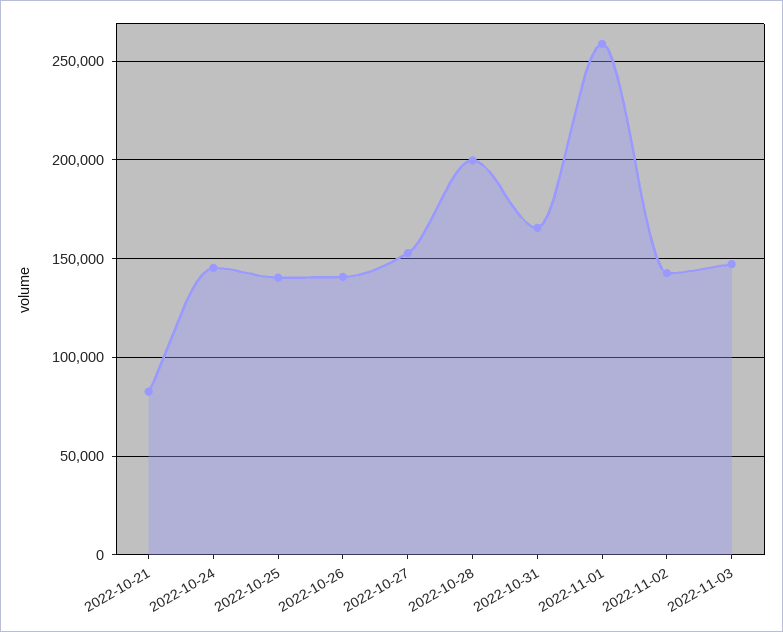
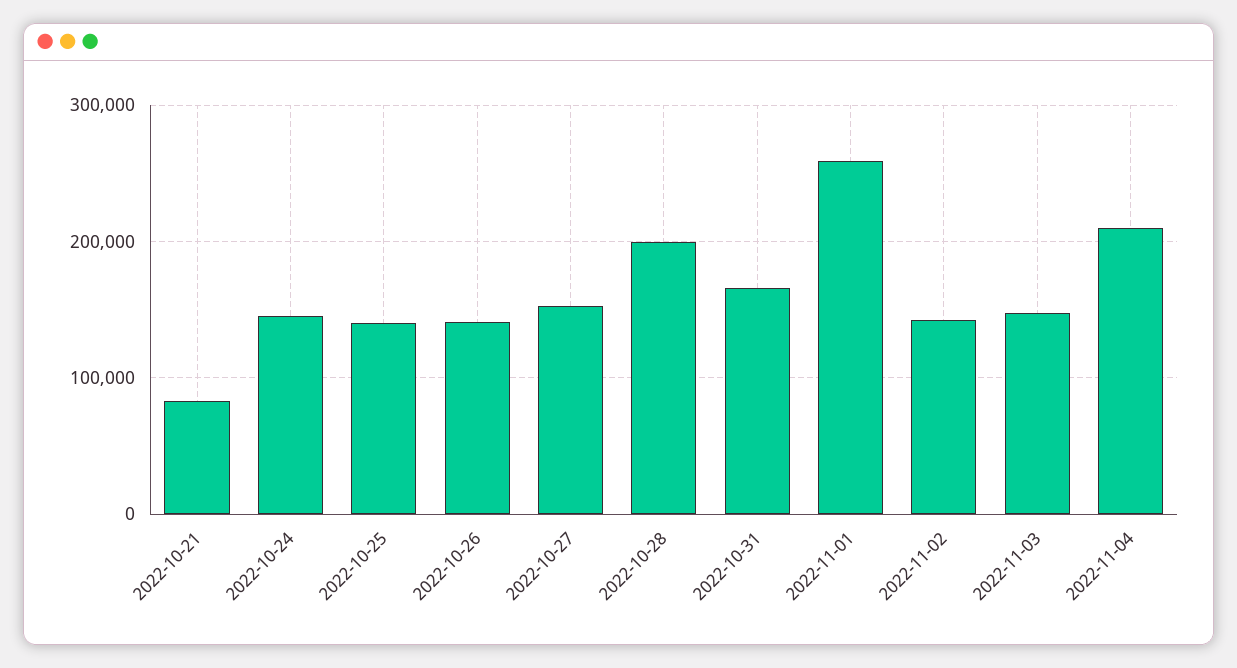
2022-11-04: none -> 210000

